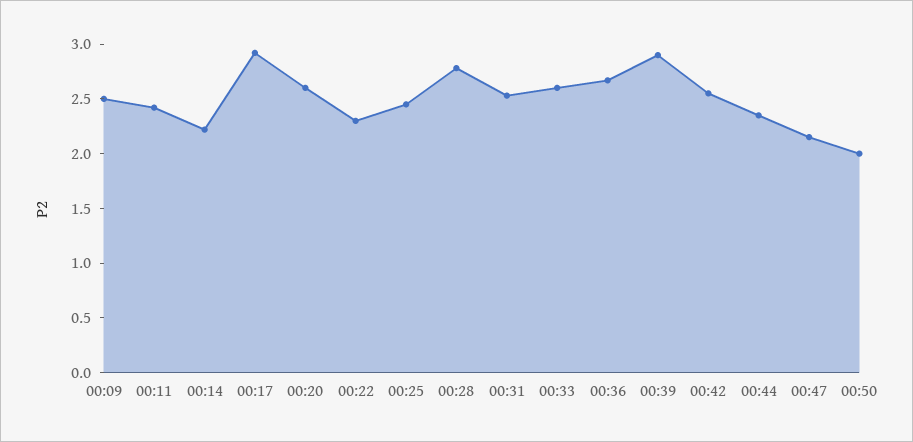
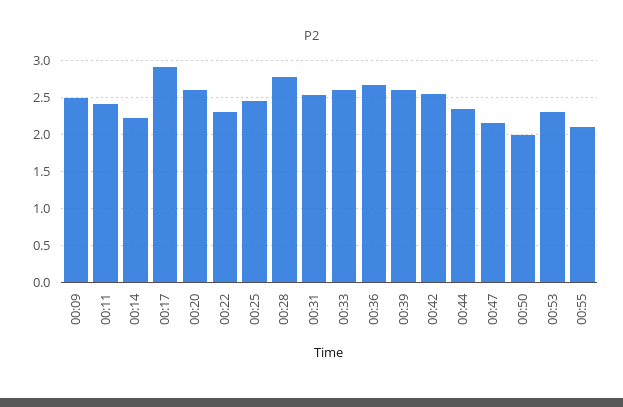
00:39: 2.9 -> 2.6
00:53: none -> 2.3
00:55: none -> 2.1

